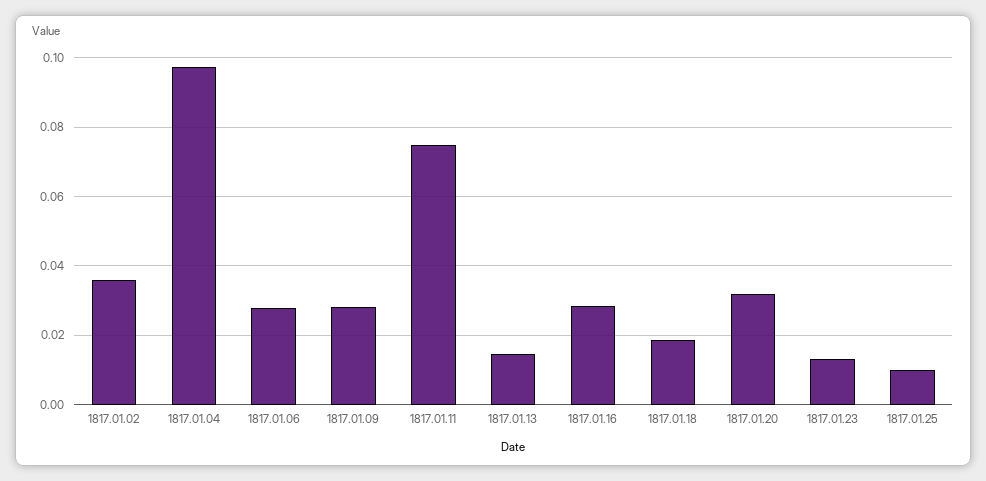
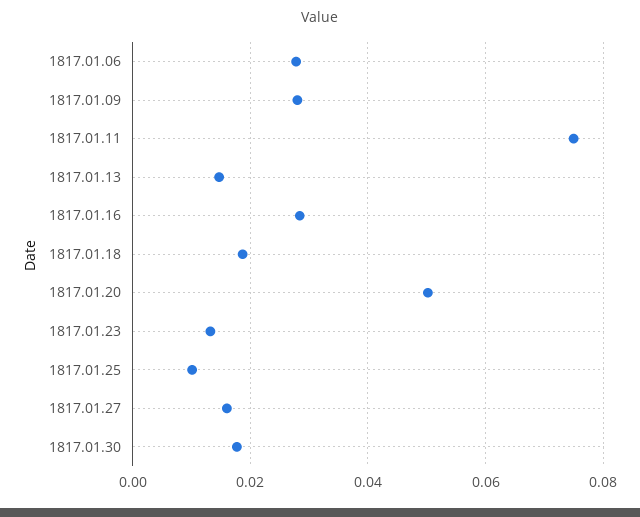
1817.01.02: 0.036 -> none
1817.01.04: 0.098 -> none
1817.01.20: 0.032 -> 0.05
1817.01.27: none -> 0.016
1817.01.30: none -> 0.018

